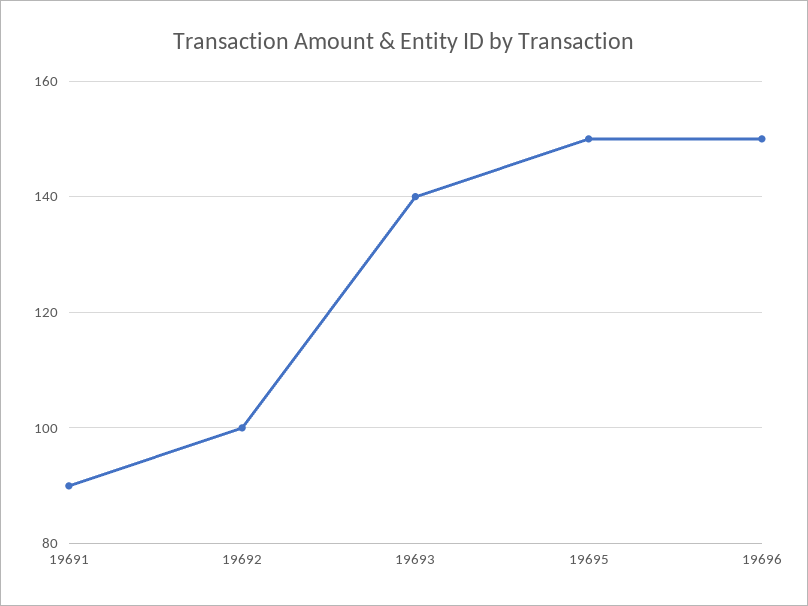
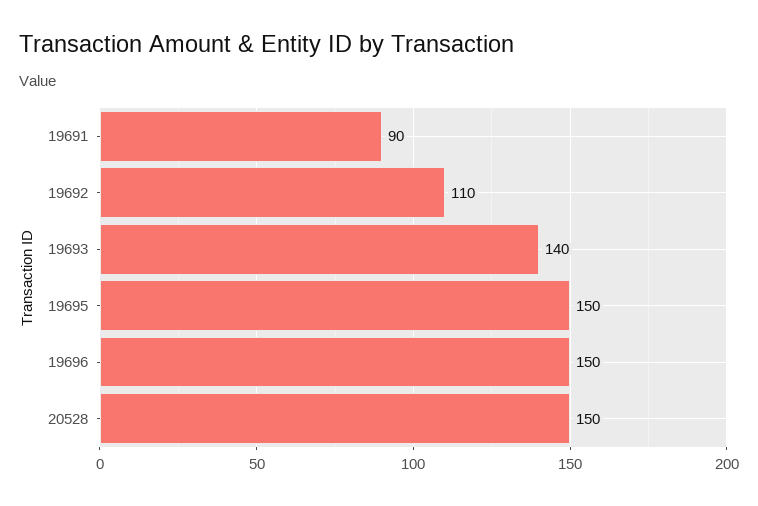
19692: 100 -> 110
20528: none -> 150

